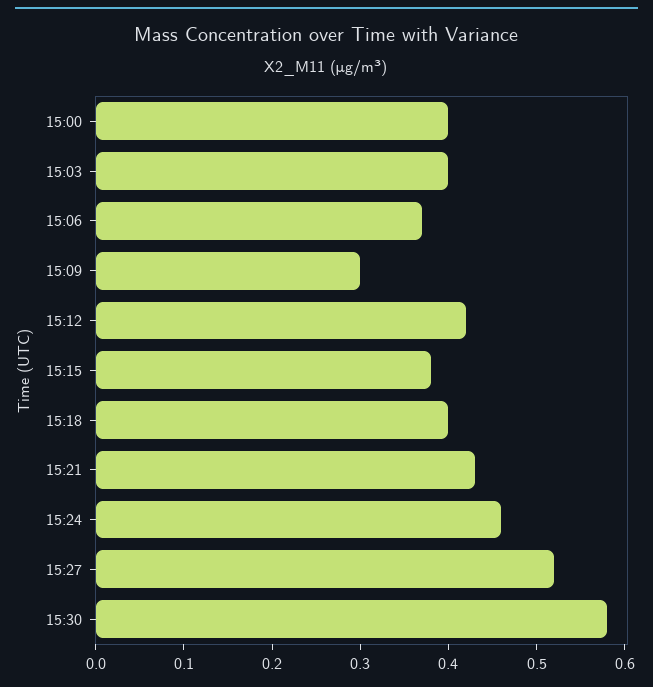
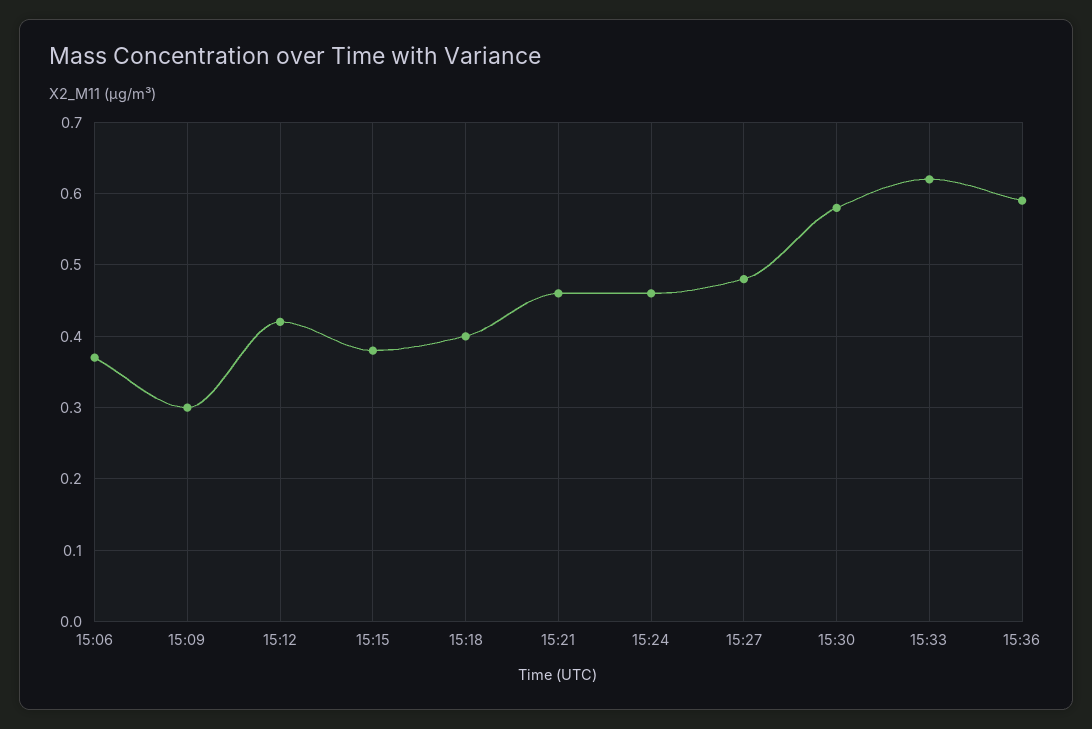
15:00: 0.4 -> none
15:03: 0.4 -> none
15:21: 0.43 -> 0.46
15:27: 0.52 -> 0.48
15:33: none -> 0.62
15:36: none -> 0.59

